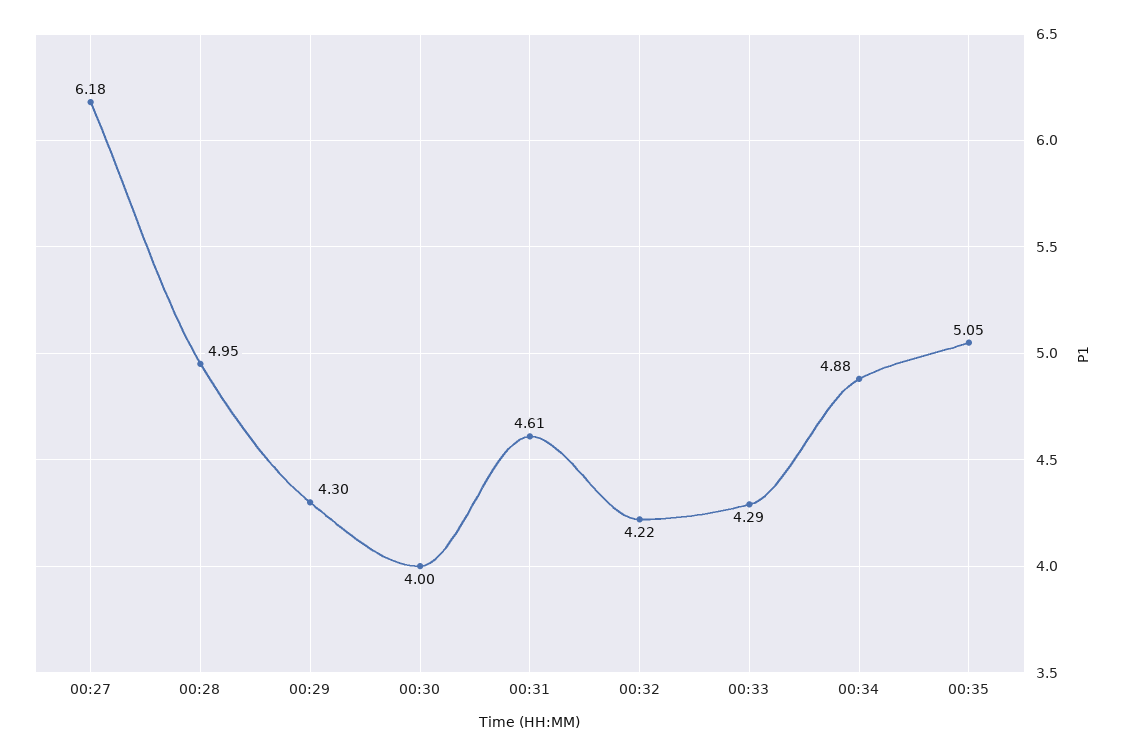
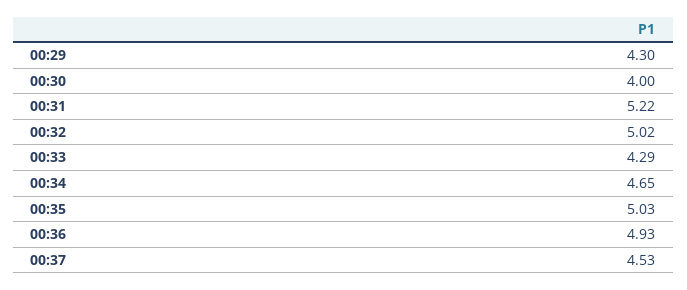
00:27: 6.18 -> none
00:28: 4.95 -> none
00:31: 4.61 -> 5.22
00:32: 4.22 -> 5.02
00:34: 4.88 -> 4.65
00:35: 5.05 -> 5.03
00:36: none -> 4.93
00:37: none -> 4.53

